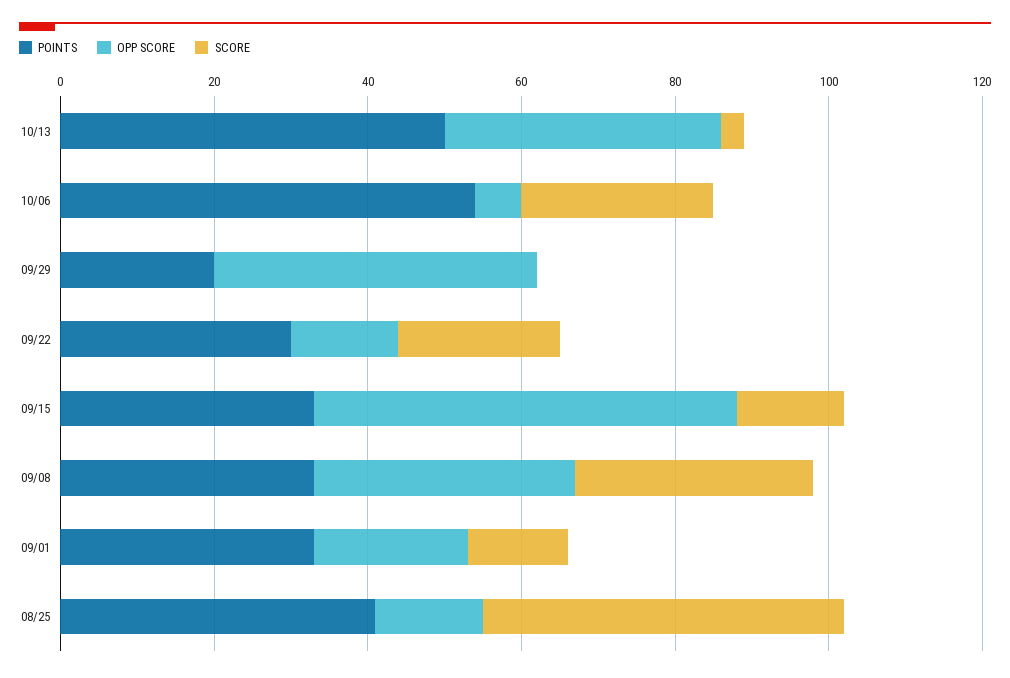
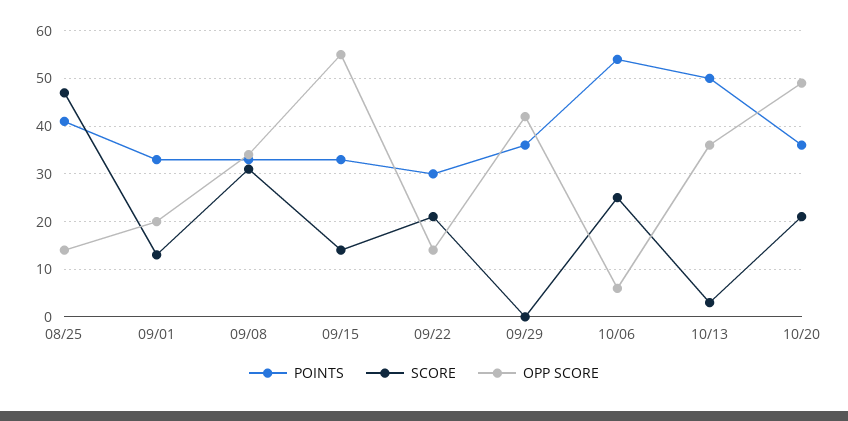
POINTS, 09/29: 20 -> 35
POINTS, 10/20: none -> 35
SCORE, 10/20: none -> 20
OPP SCORE, 10/20: none -> 50

